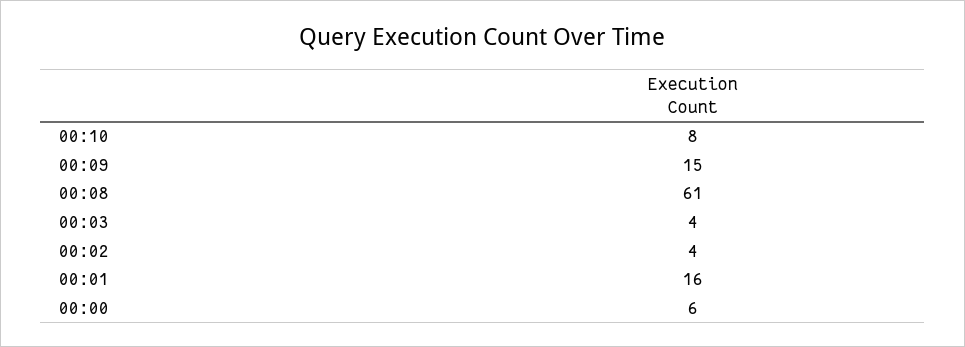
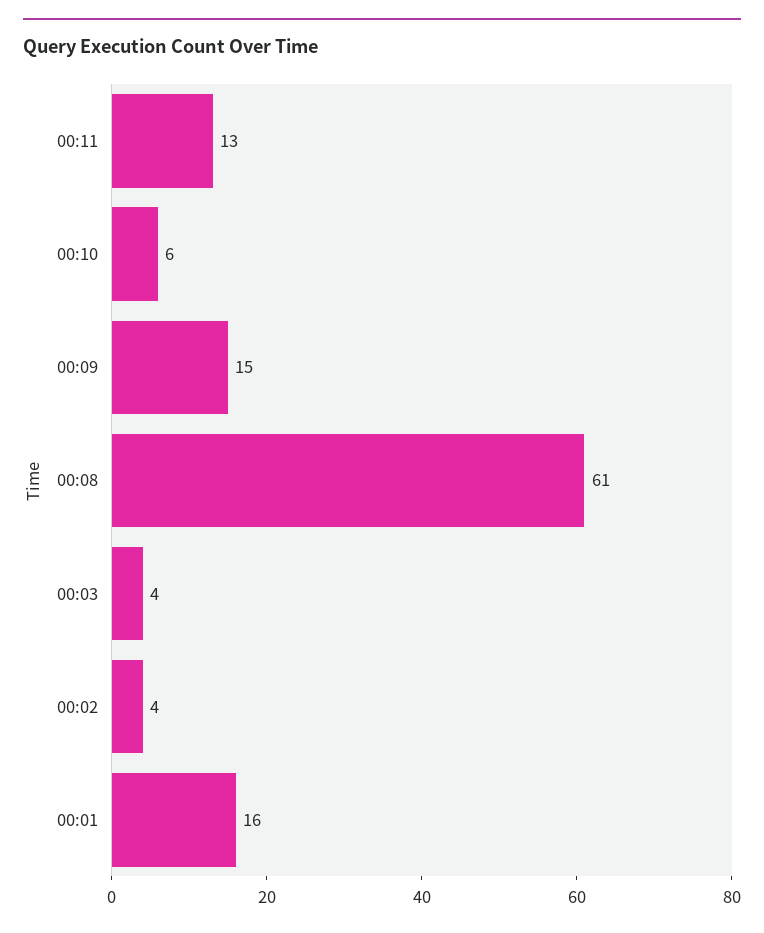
00:10: 8 -> 6
00:00: 6 -> none
00:11: none -> 13

